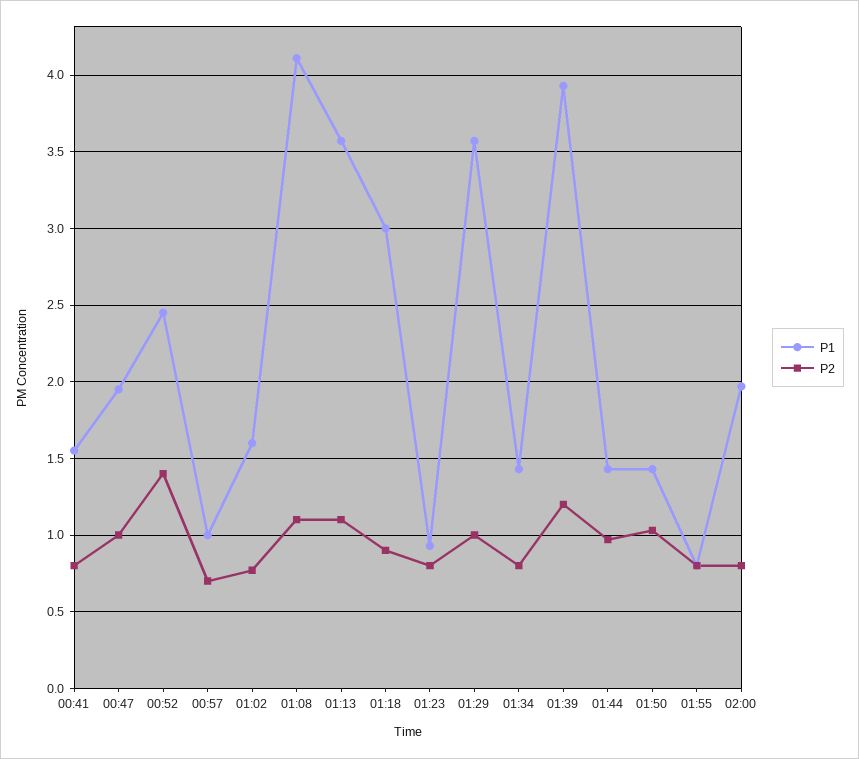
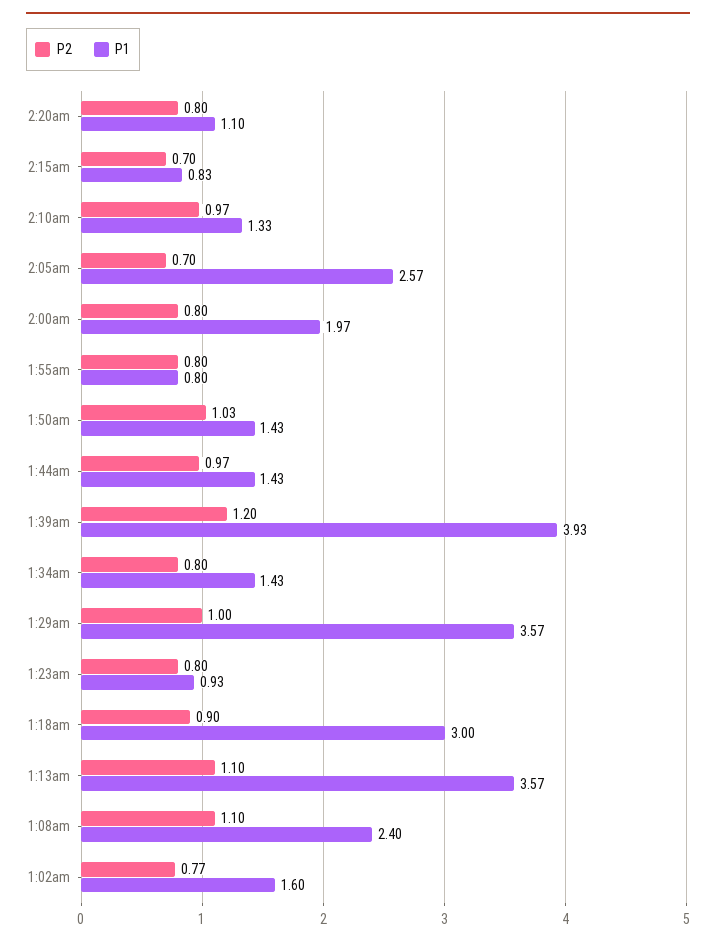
P1, 00:41: 1.55 -> none
P2, 00:41: 0.8 -> none
P1, 00:47: 1.95 -> none
P2, 00:47: 1 -> none
P1, 00:52: 2.45 -> none
P2, 00:52: 1.4 -> none
P1, 00:57: 1 -> none
P2, 00:57: 0.7 -> none
P1, 01:08: 4.1 -> 2.4
P2, 2:20am: none -> 0.8
P1, 2:20am: none -> 1.1
P2, 2:15am: none -> 0.7
P1, 2:15am: none -> 0.83
P2, 2:10am: none -> 0.97
P1, 2:10am: none -> 1.33
P2, 2:05am: none -> 0.7
P1, 2:05am: none -> 2.57

